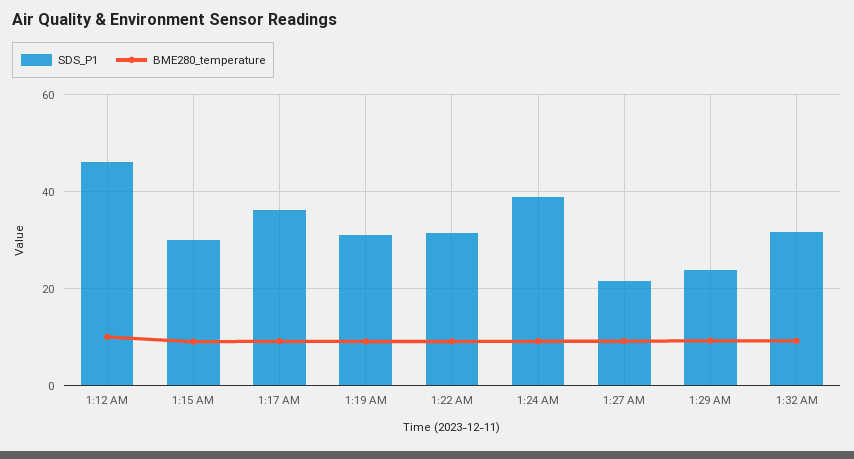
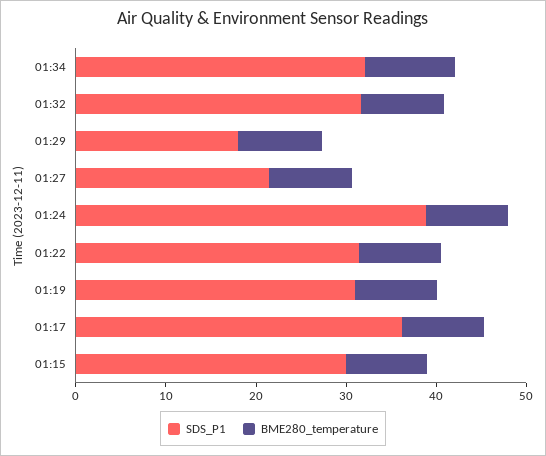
SDS_P1, 1:12 AM: 46 -> none
BME280_temperature, 1:12 AM: 10 -> none
SDS_P1, 1:29 AM: 24 -> 18
SDS_P1, 01:34: none -> 32
BME280_temperature, 01:34: none -> 10

